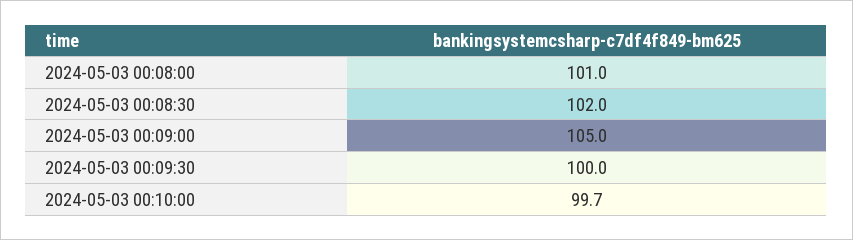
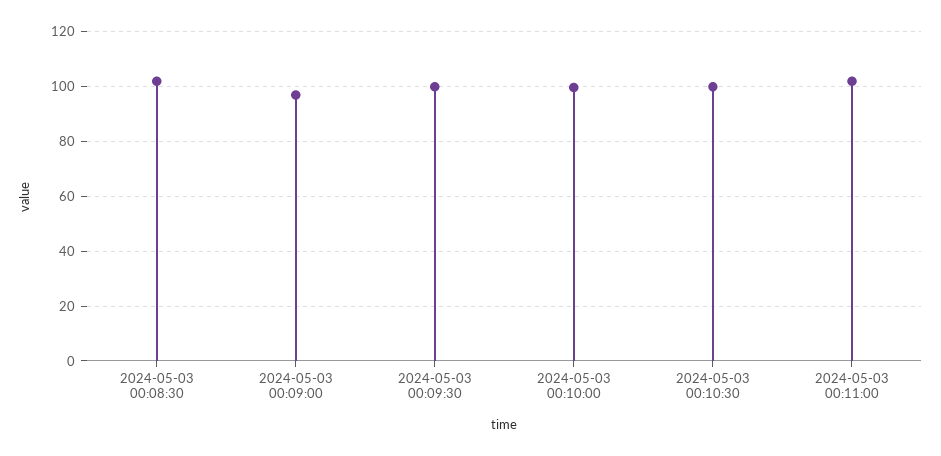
2024-05-03 00:08:00: 101 -> none
2024-05-03 00:09:00: 105 -> 97.5
2024-05-03 00:10:30: none -> 100
2024-05-03 00:11:00: none -> 102.5

